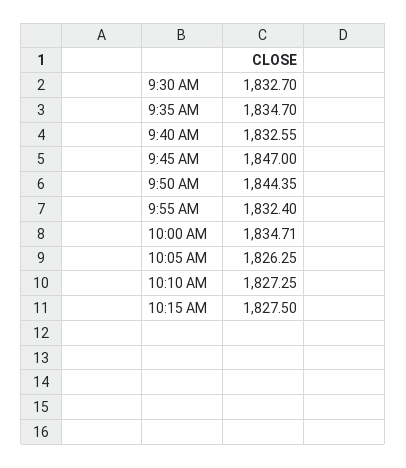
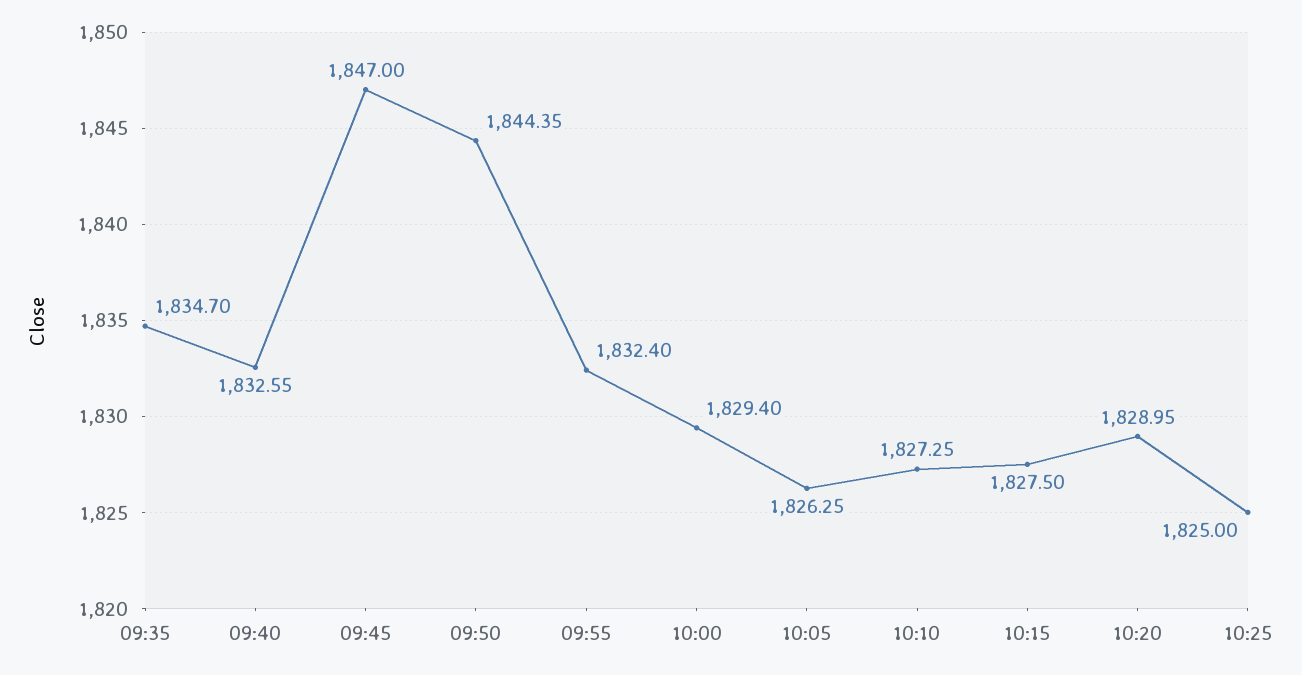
9:30 AM: 1832.7 -> none
10:00 AM: 1834.71 -> 1829.4
10:20: none -> 1828.95
10:25: none -> 1825

